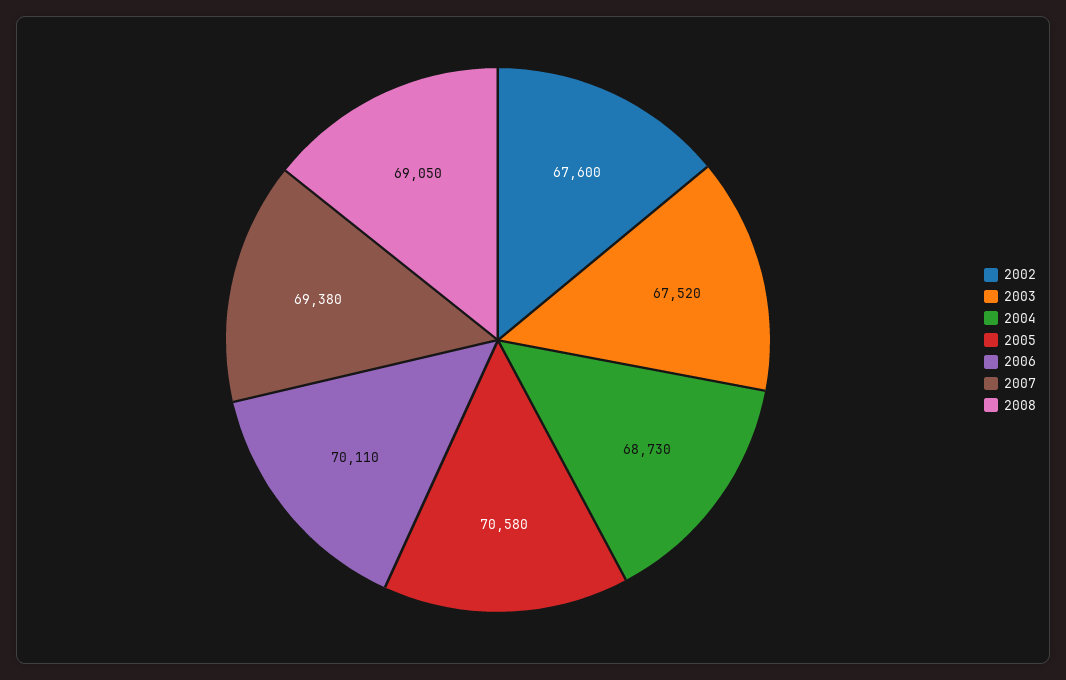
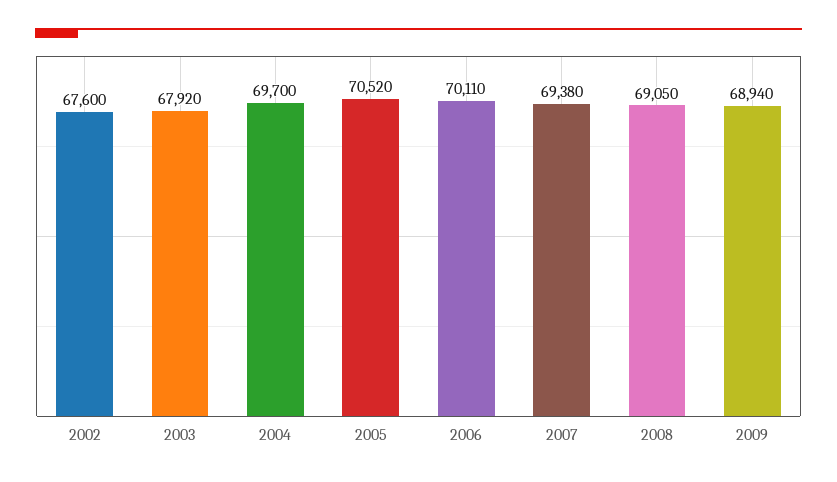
2003: 67520 -> 67920
2004: 68730 -> 69700
2005: 70580 -> 70520
2009: none -> 68940

